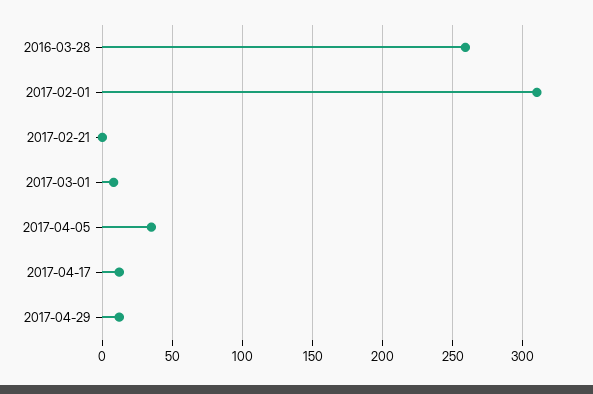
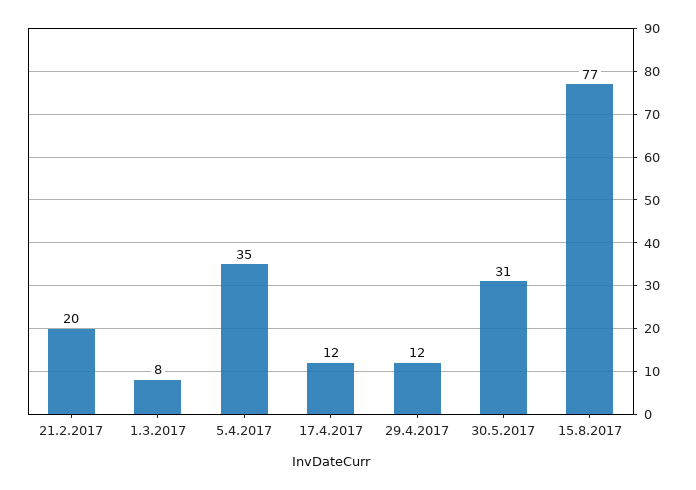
2016-03-28: 260 -> none
2017-02-01: 310 -> none
2017-02-21: 0 -> 20
30.5.2017: none -> 31
15.8.2017: none -> 77

